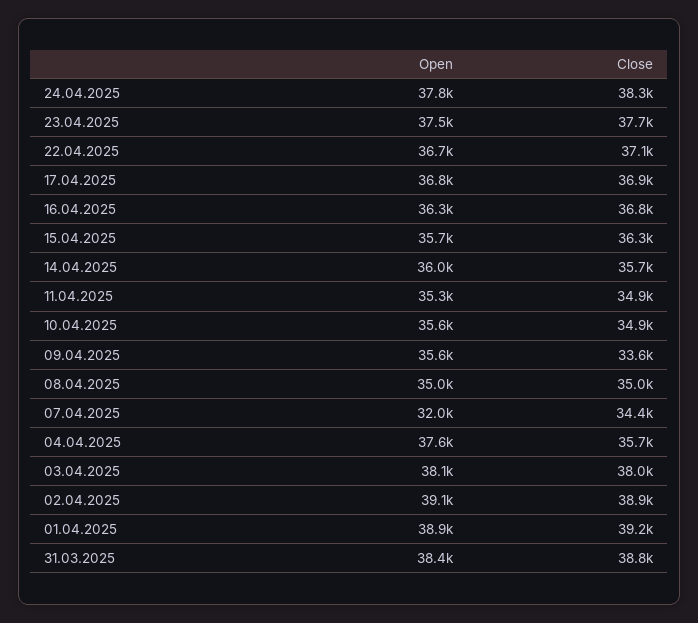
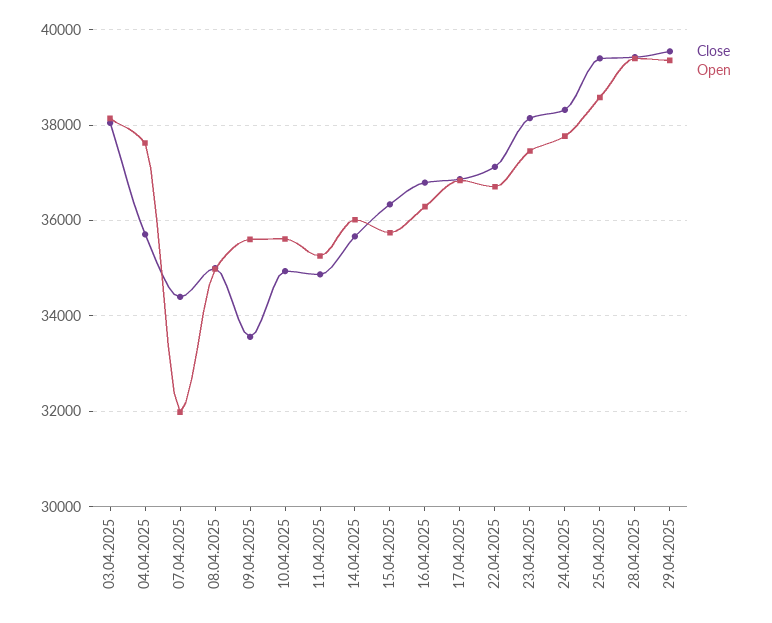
Close, 23.04.2025: 37700 -> 38200
Open, 02.04.2025: 39100 -> none
Close, 02.04.2025: 38900 -> none
Open, 01.04.2025: 38900 -> none
Close, 01.04.2025: 39200 -> none
Open, 31.03.2025: 38400 -> none
Close, 31.03.2025: 38800 -> none
Close, 25.04.2025: none -> 39400
Open, 25.04.2025: none -> 38600
Close, 28.04.2025: none -> 39400
Open, 28.04.2025: none -> 39400
Close, 29.04.2025: none -> 39600
Open, 29.04.2025: none -> 39400

